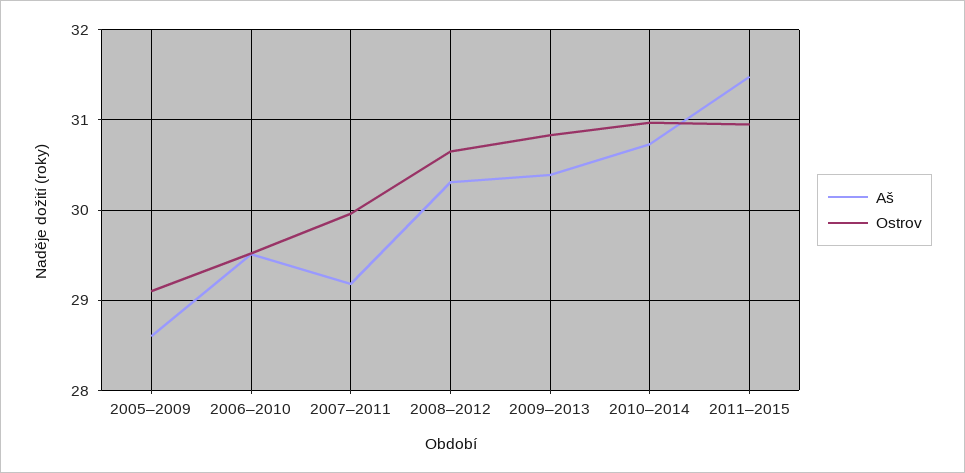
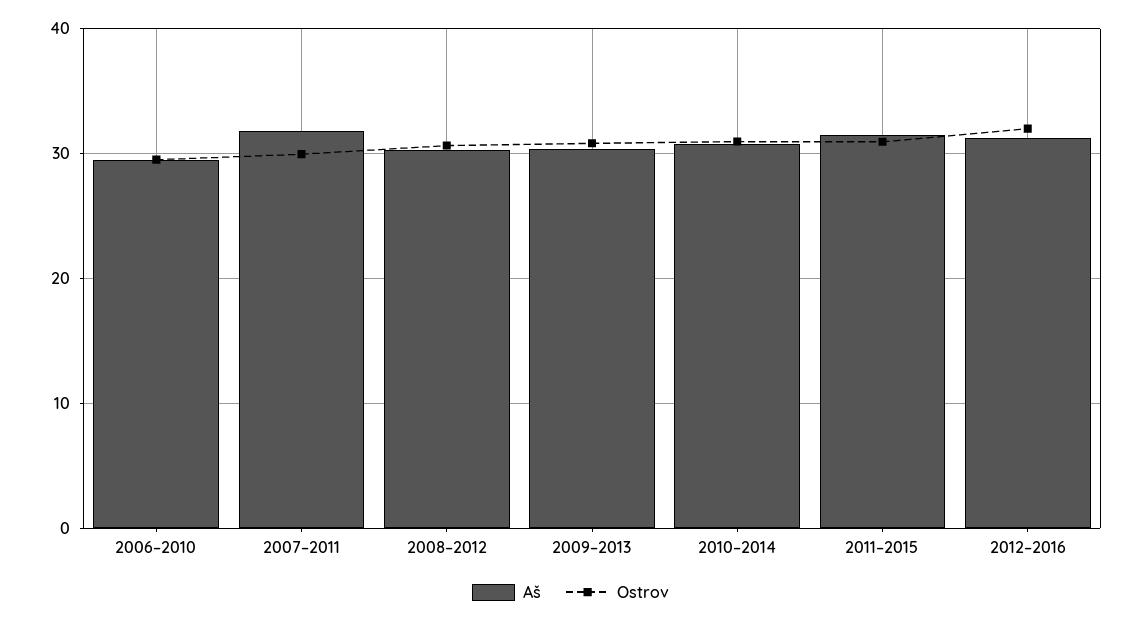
Aš, 2005–2009: 28.6 -> none
Ostrov, 2005–2009: 29.1 -> none
Aš, 2007–2011: 29.2 -> 32
Aš, 2012–2016: none -> 31
Ostrov, 2012–2016: none -> 32

